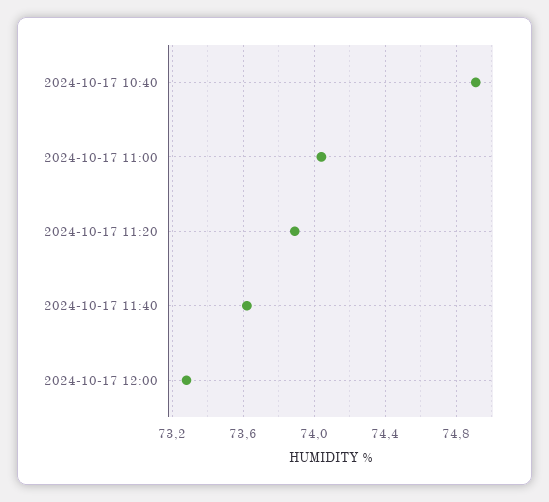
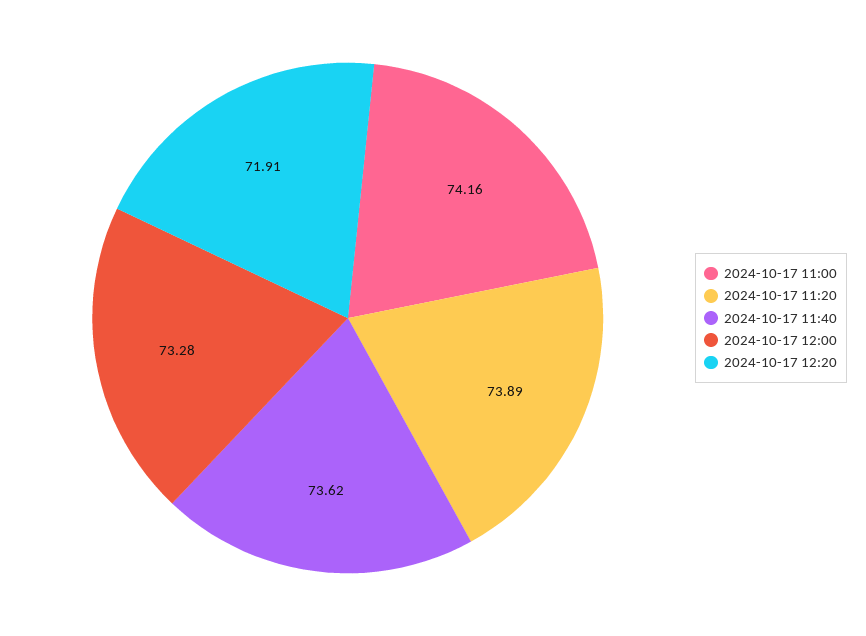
2024-10-17 10:40: 74.9 -> none
2024-10-17 11:00: 74.05 -> 74.16
2024-10-17 12:20: none -> 71.91

